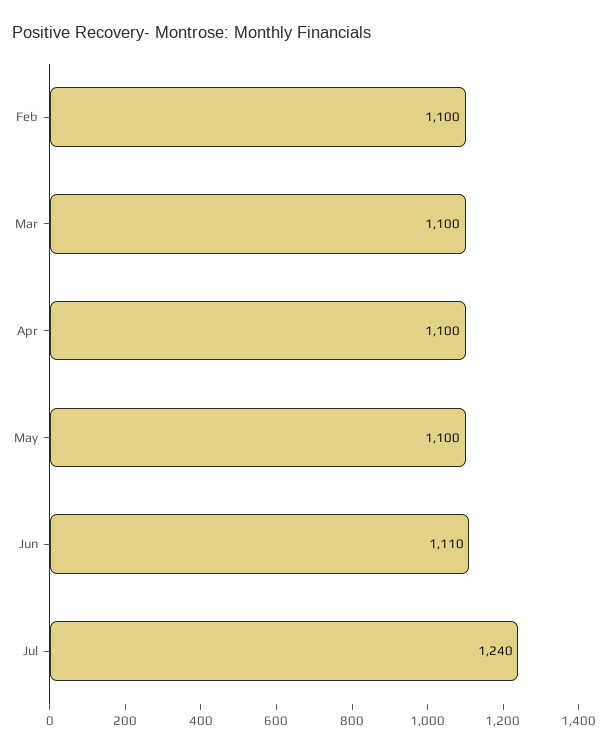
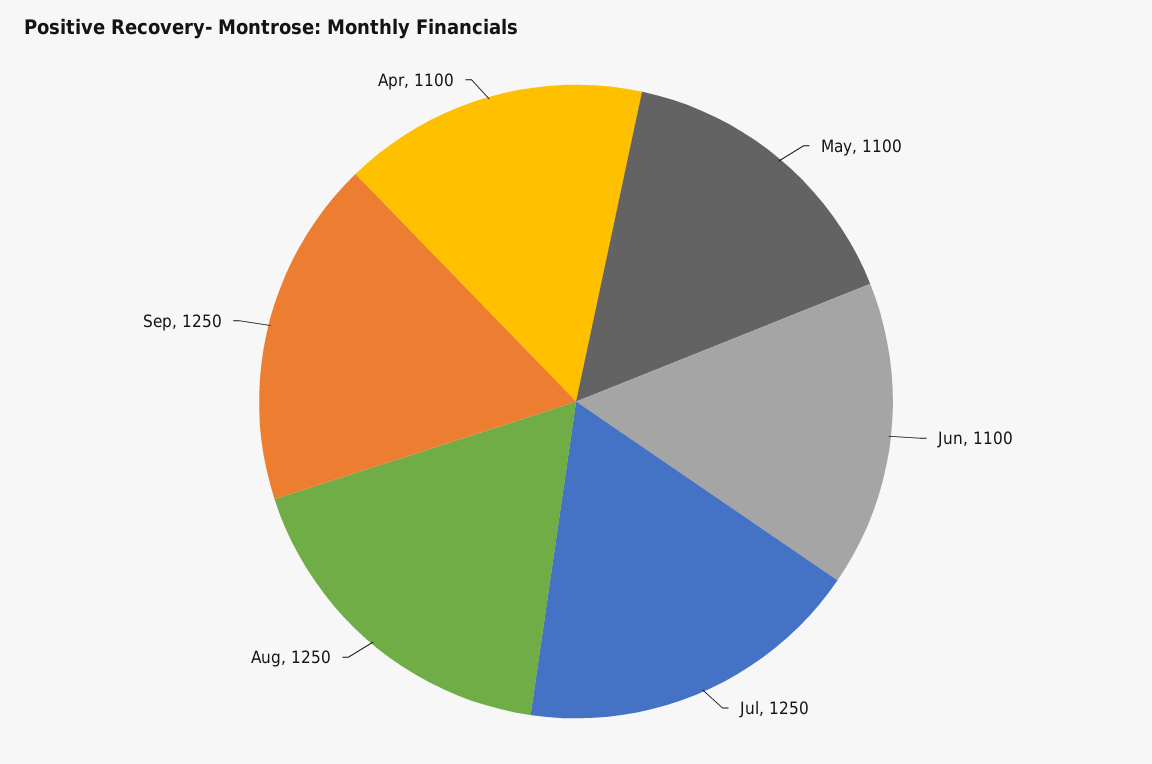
Feb: 1100 -> none
Mar: 1100 -> none
Jun: 1110 -> 1100
Jul: 1240 -> 1250
Aug: none -> 1250
Sep: none -> 1250

